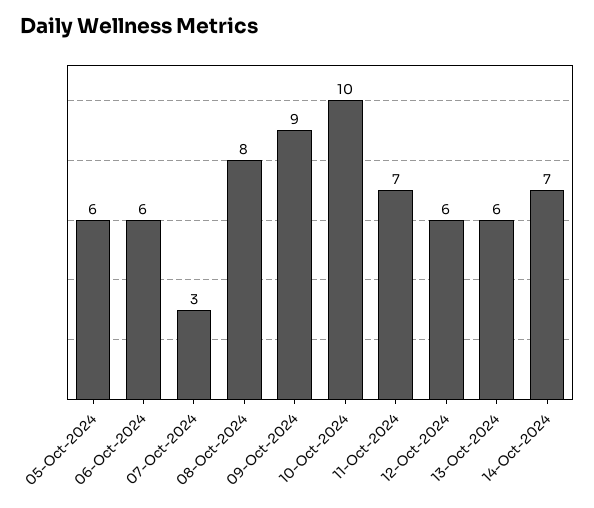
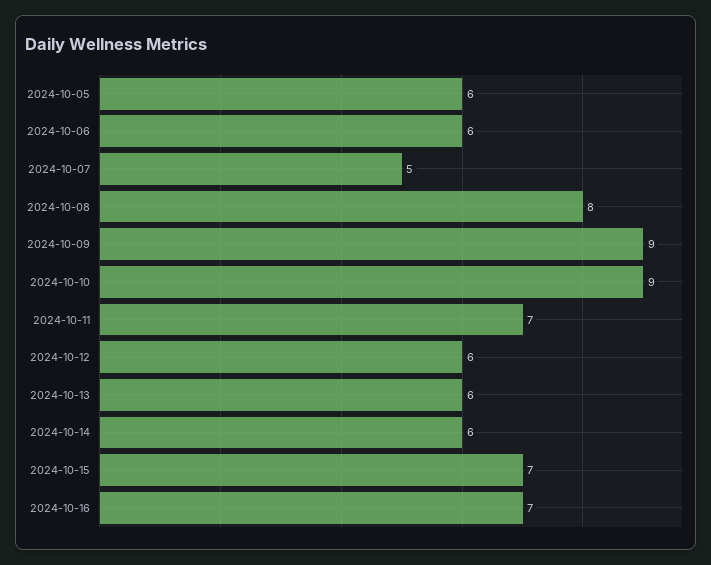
07-Oct-2024: 3 -> 5
10-Oct-2024: 10 -> 9
14-Oct-2024: 7 -> 6
2024-10-15: none -> 7
2024-10-16: none -> 7

